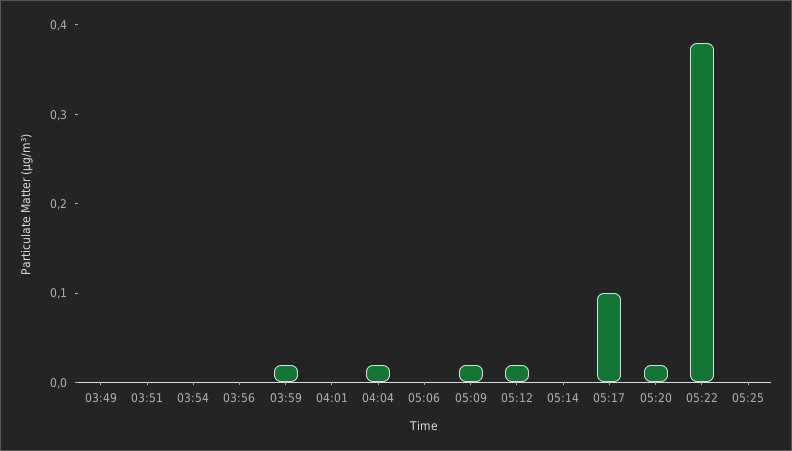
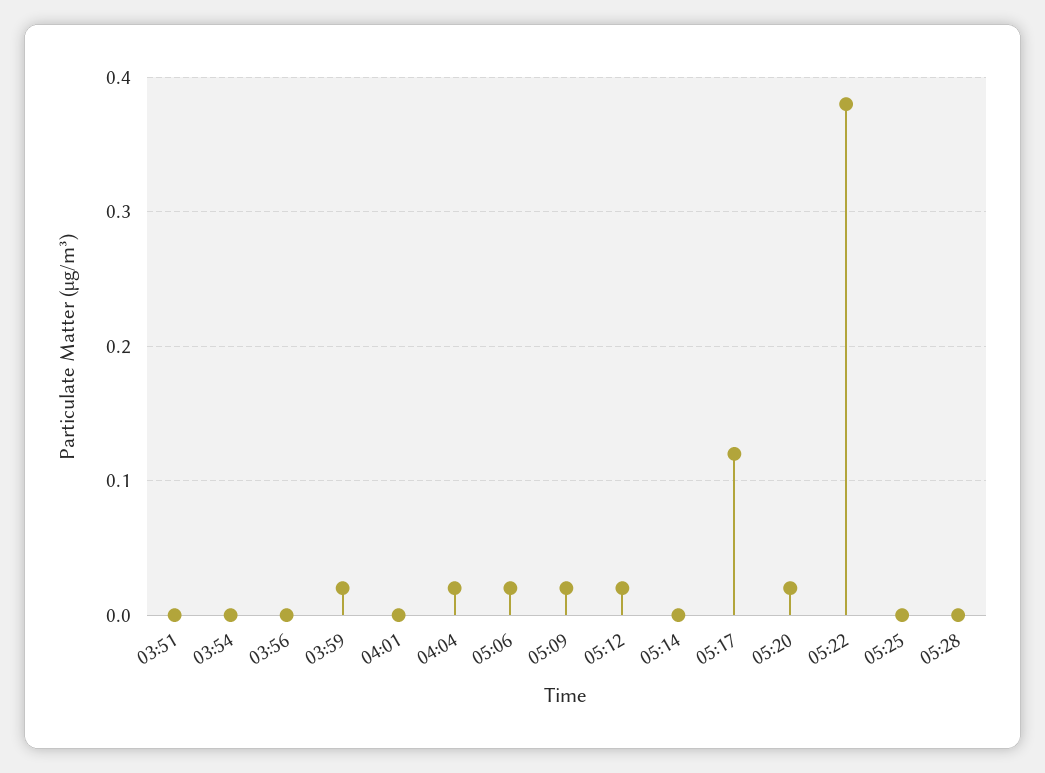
03:49: 0 -> none
05:06: 0 -> 0.02
05:17: 0.1 -> 0.12
05:28: none -> 0

